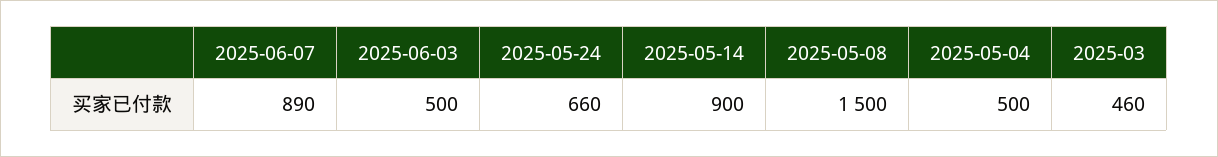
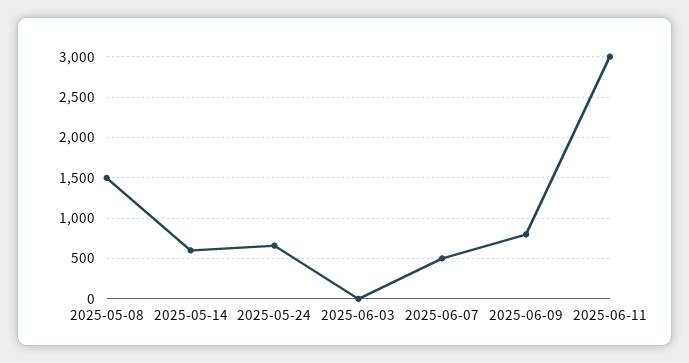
2025-06-07: 890 -> 500
2025-06-03: 500 -> 0
2025-05-14: 900 -> 600
2025-05-04: 500 -> none
2025-03: 460 -> none
2025-06-09: none -> 800
2025-06-11: none -> 3000

